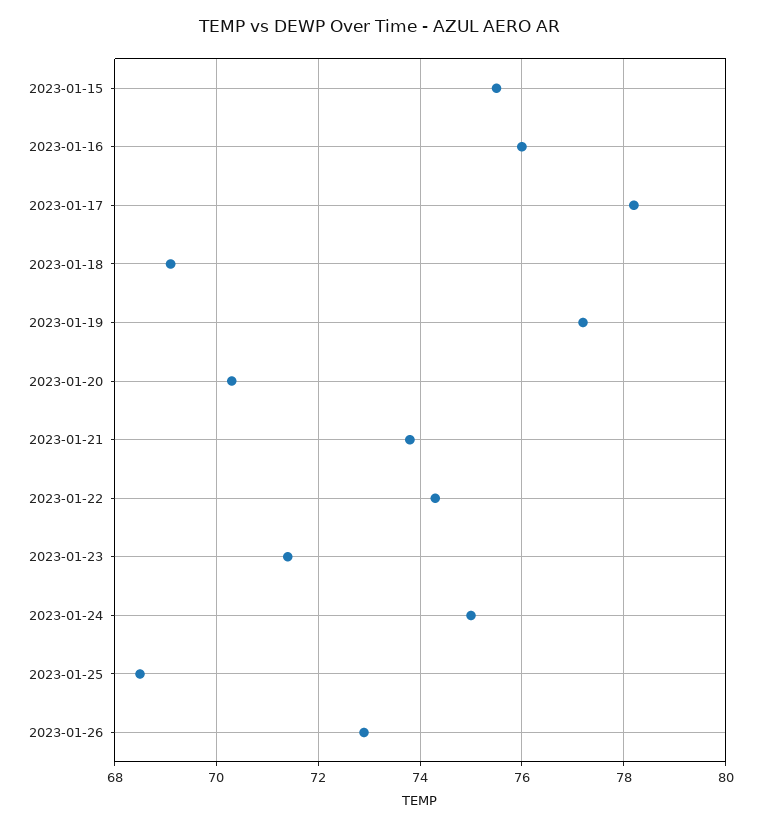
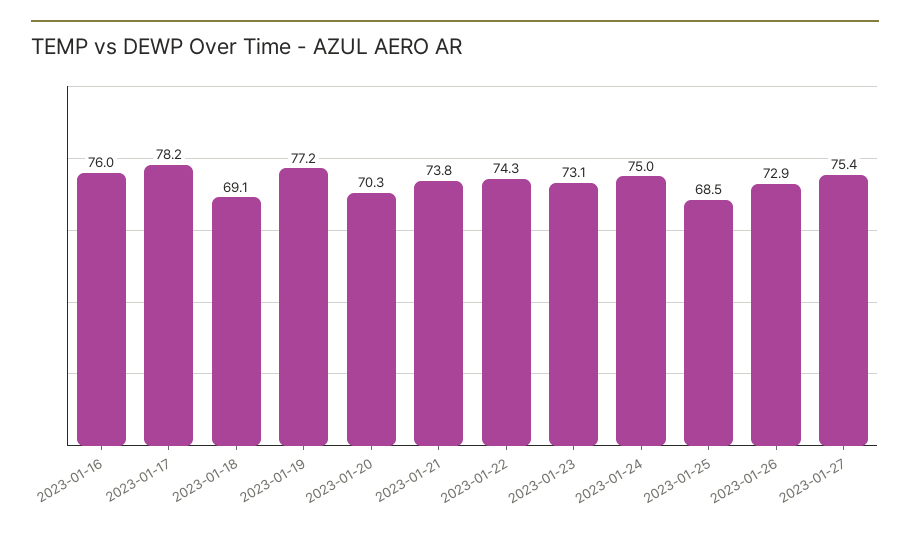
2023-01-15: 75.5 -> none
2023-01-23: 71.5 -> 73.1
2023-01-27: none -> 75.4

